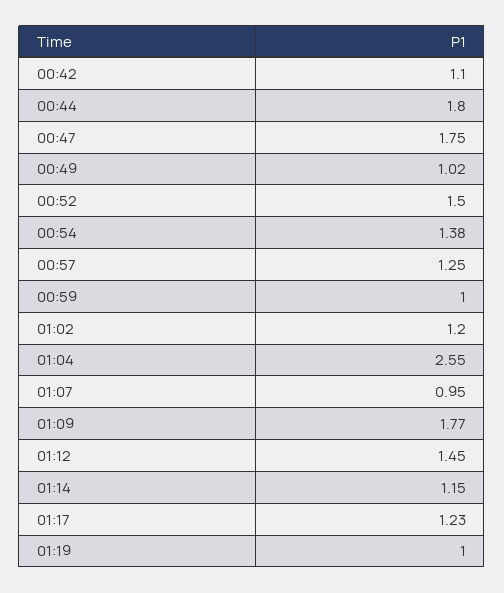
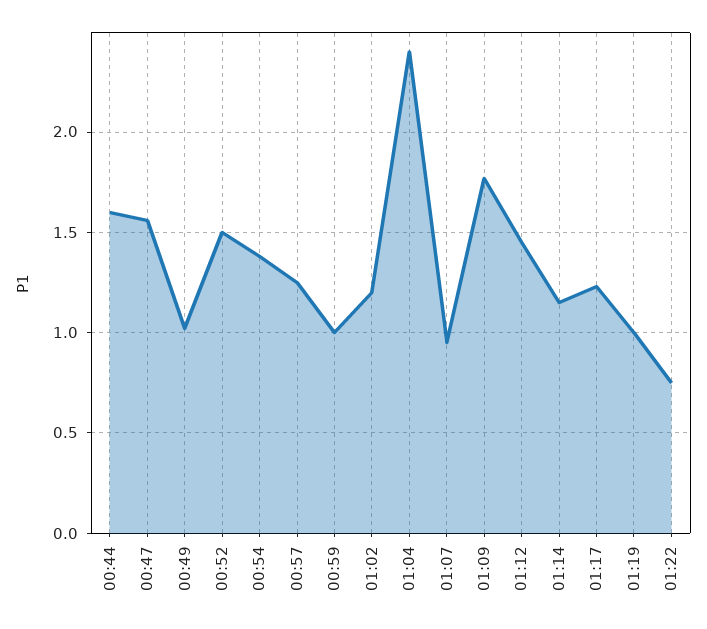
00:42: 1.1 -> none
00:44: 1.8 -> 1.6
00:47: 1.75 -> 1.55
01:04: 2.55 -> 2.4
01:22: none -> 0.75

